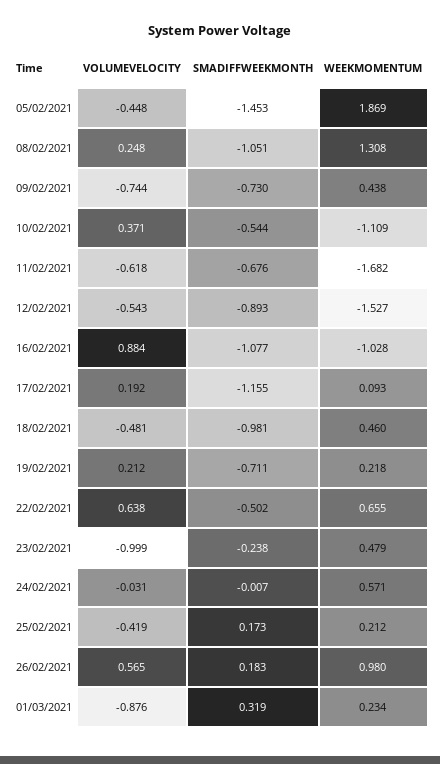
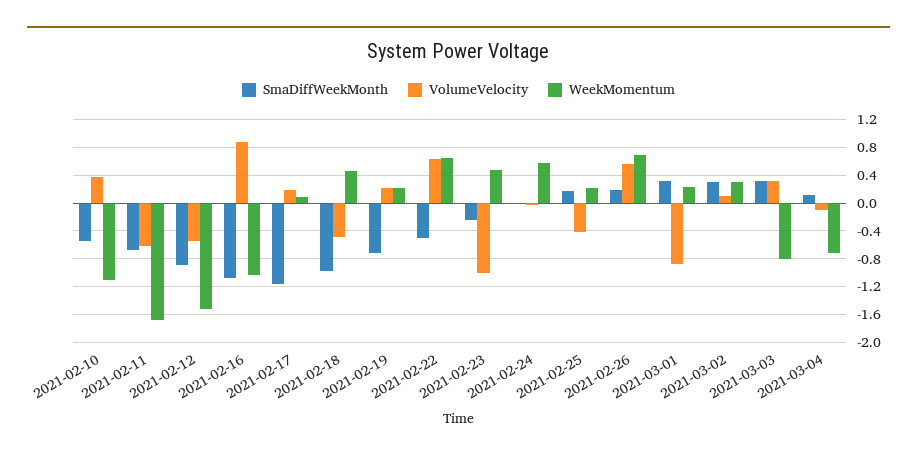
VOLUMEVELOCITY, 05/02/2021: -0.448 -> none
SMADIFFWEEKMONTH, 05/02/2021: -1.453 -> none
WEEKMOMENTUM, 05/02/2021: 1.869 -> none
VOLUMEVELOCITY, 08/02/2021: 0.248 -> none
SMADIFFWEEKMONTH, 08/02/2021: -1.051 -> none
WEEKMOMENTUM, 08/02/2021: 1.308 -> none
VOLUMEVELOCITY, 09/02/2021: -0.744 -> none
SMADIFFWEEKMONTH, 09/02/2021: -0.73 -> none
WEEKMOMENTUM, 09/02/2021: 0.438 -> none
WEEKMOMENTUM, 26/02/2021: 0.98 -> 0.7
SMADIFFWEEKMONTH, 2021-03-02: none -> 0.3
VOLUMEVELOCITY, 2021-03-02: none -> 0.1
WEEKMOMENTUM, 2021-03-02: none -> 0.3
SMADIFFWEEKMONTH, 2021-03-03: none -> 0.3
VOLUMEVELOCITY, 2021-03-03: none -> 0.3
WEEKMOMENTUM, 2021-03-03: none -> -0.8
SMADIFFWEEKMONTH, 2021-03-04: none -> 0.1
VOLUMEVELOCITY, 2021-03-04: none -> -0.1
WEEKMOMENTUM, 2021-03-04: none -> -0.7

